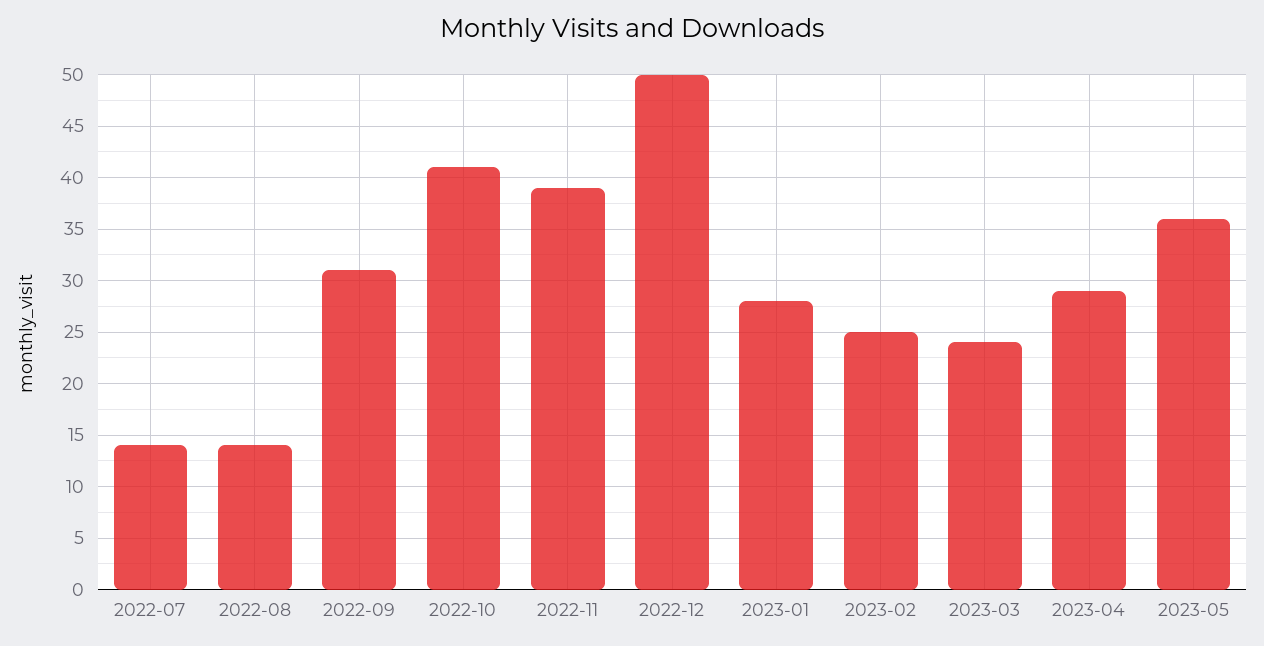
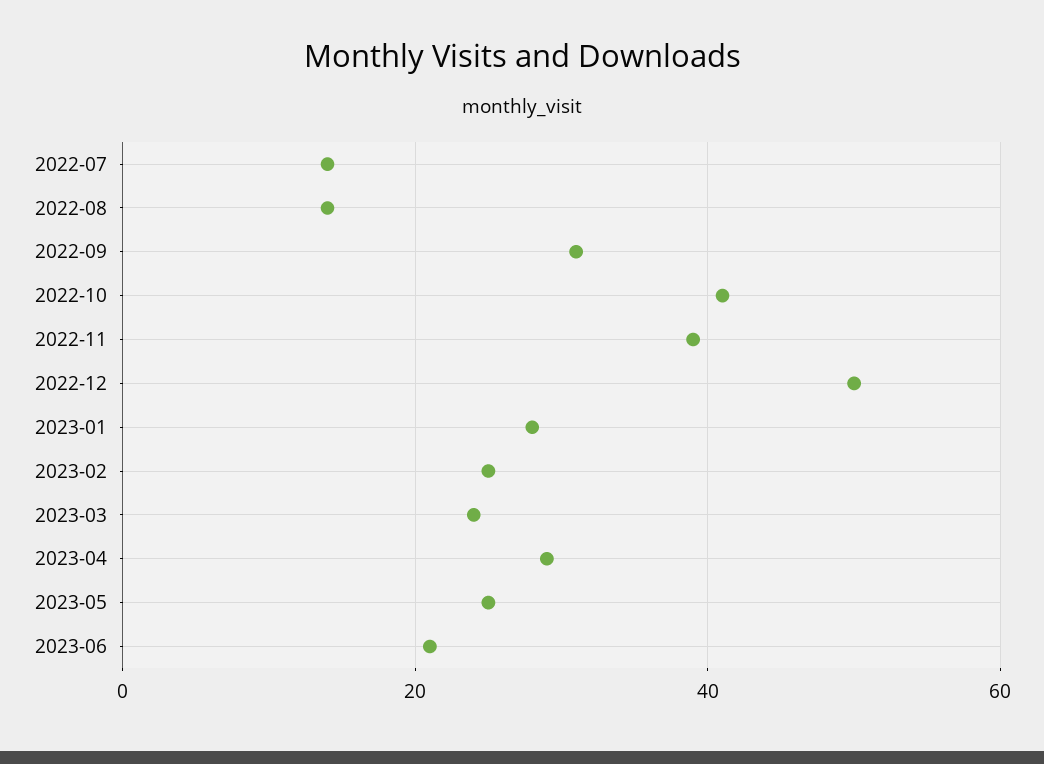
2023-05: 36 -> 25
2023-06: none -> 20

